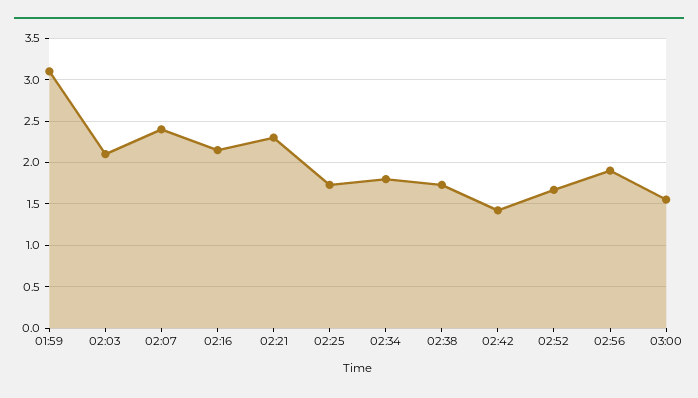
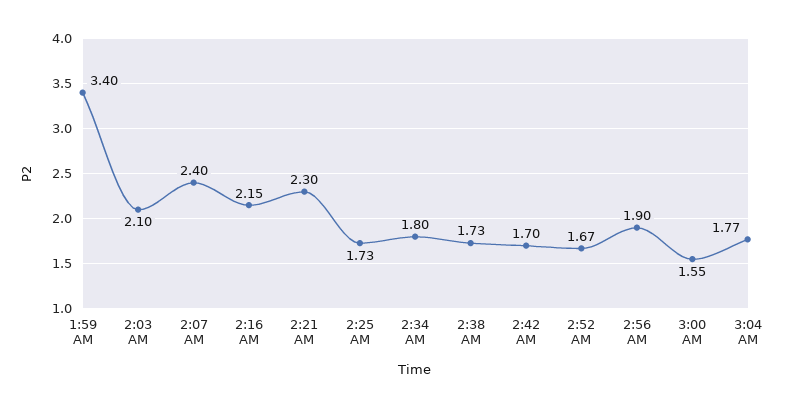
01:59: 3.1 -> 3.4
02:42: 1.4 -> 1.7
3:04 AM: none -> 1.77

